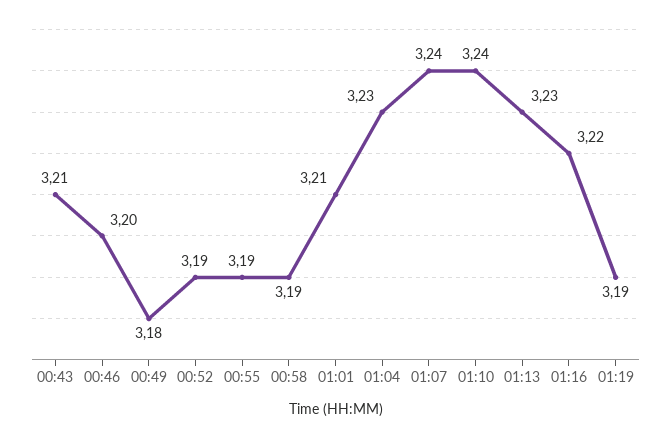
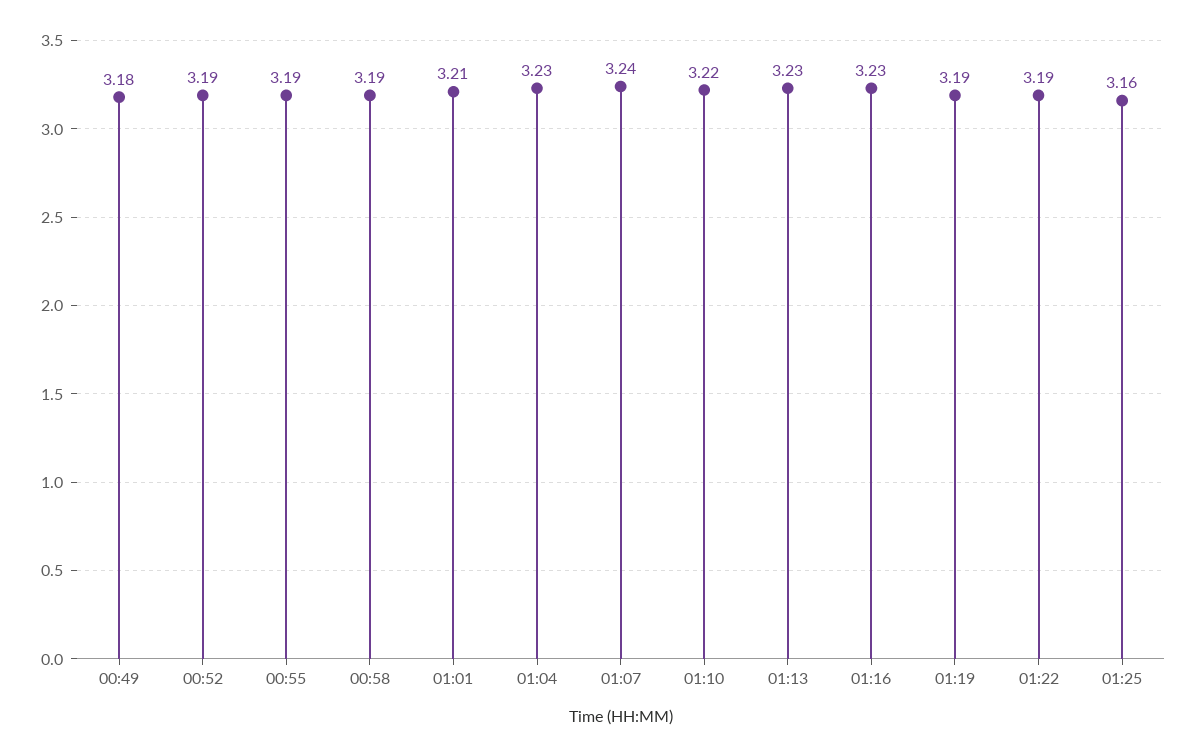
00:43: 3.21 -> none
00:46: 3.2 -> none
01:10: 3.24 -> 3.22
01:16: 3.22 -> 3.23
01:22: none -> 3.19
01:25: none -> 3.16

